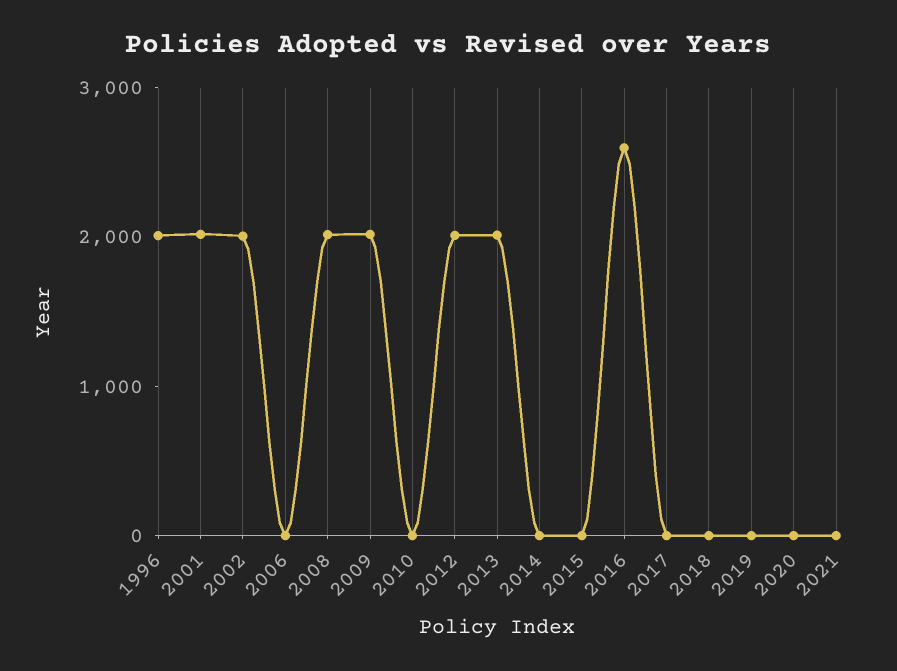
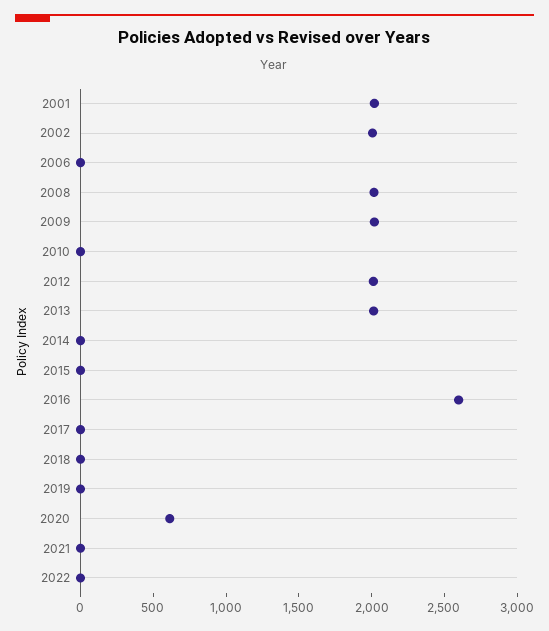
1996: 2000 -> none
2020: 0 -> 600
2022: none -> 0

